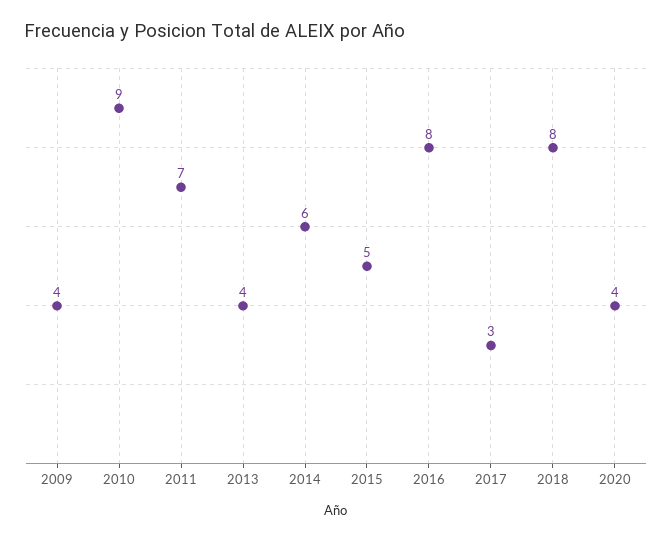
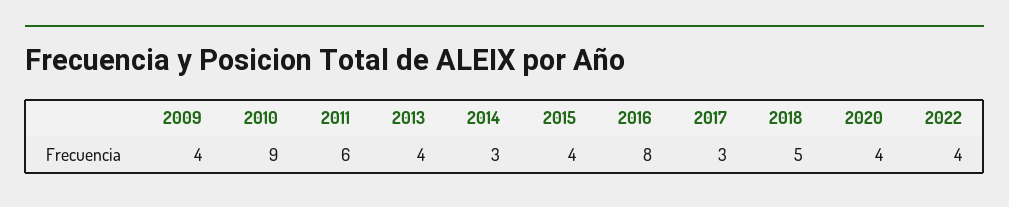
2011: 7 -> 6
2014: 6 -> 3
2015: 5 -> 4
2018: 8 -> 5
2022: none -> 4

